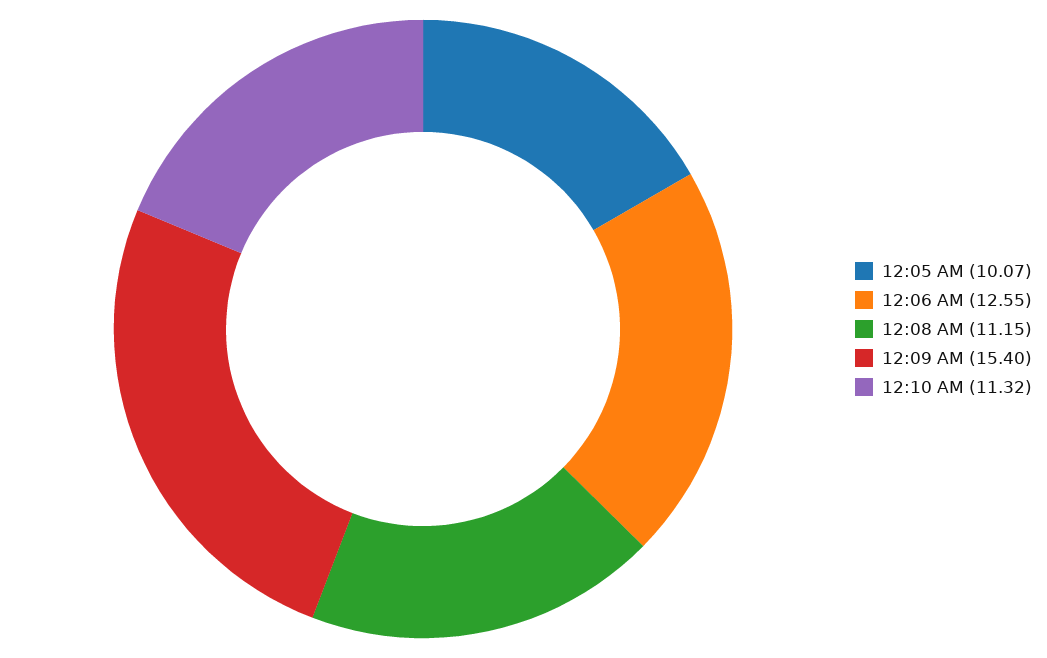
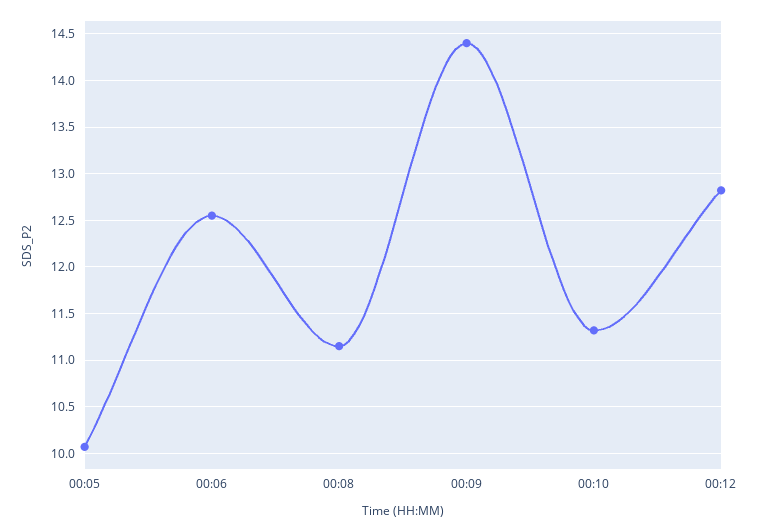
12:09 AM: 15.4 -> 14.4
00:12: none -> 12.8

